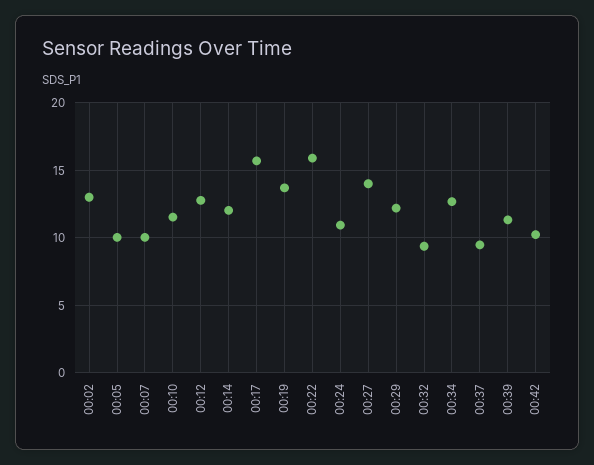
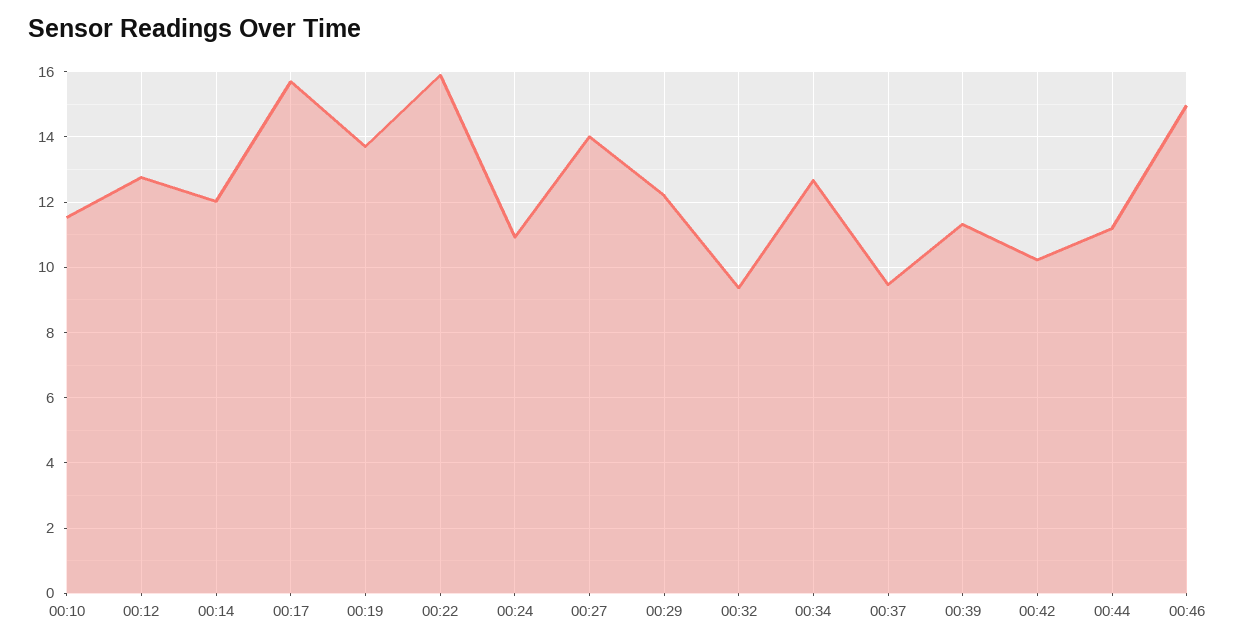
00:02: 13 -> none
00:05: 10 -> none
00:07: 10 -> none
00:44: none -> 11.2
00:46: none -> 15

